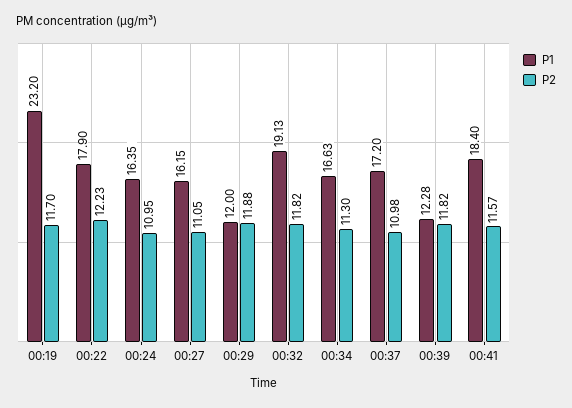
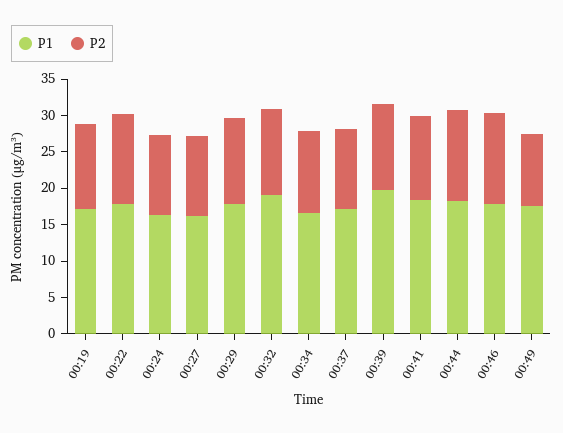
P1, 00:19: 23.2 -> 17.5
P1, 00:29: 12 -> 17.5
P1, 00:39: 12.28 -> 20
P1, 00:44: none -> 17.5
P2, 00:44: none -> 12.5
P1, 00:46: none -> 17.5
P2, 00:46: none -> 12.5
P1, 00:49: none -> 17.5
P2, 00:49: none -> 10

